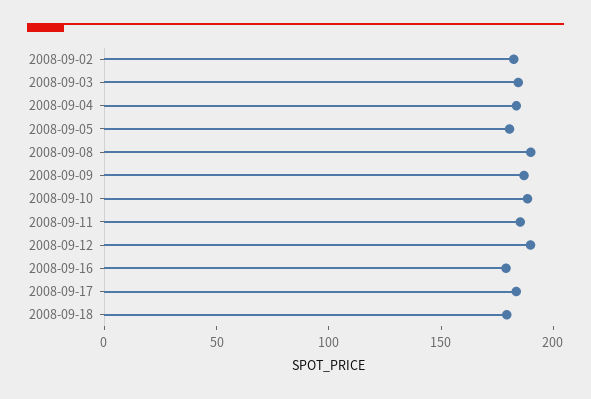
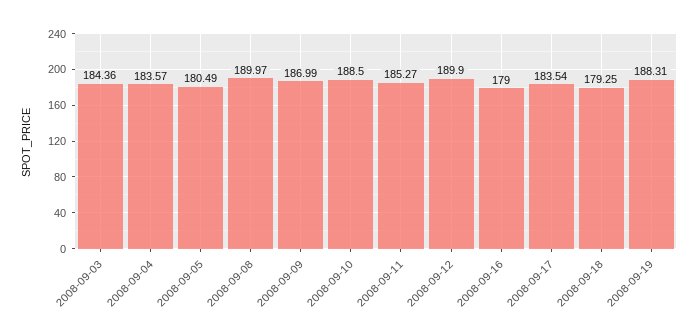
2008-09-02: 180 -> none
2008-09-19: none -> 188.31

